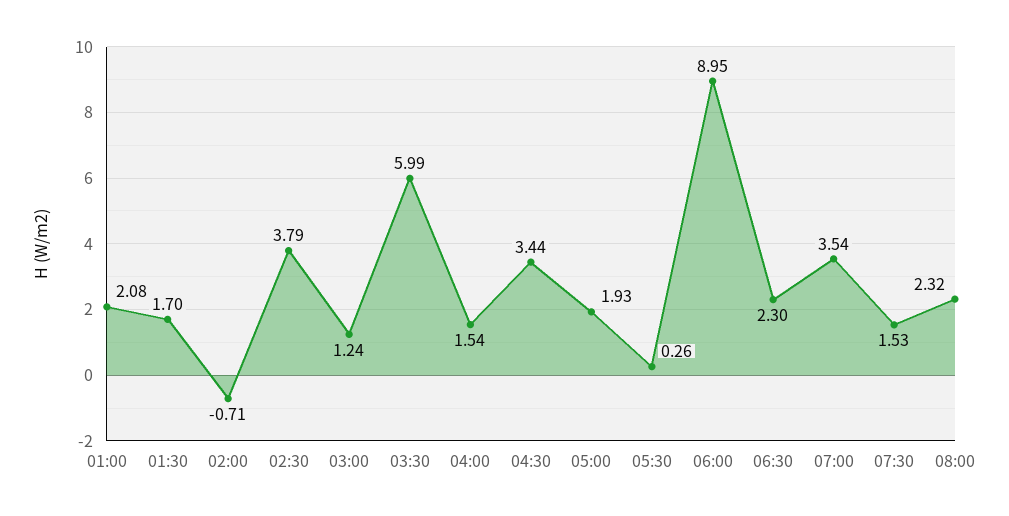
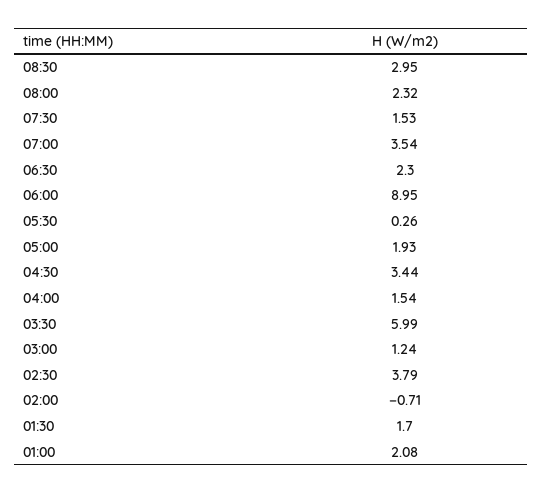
08:30: none -> 2.95

